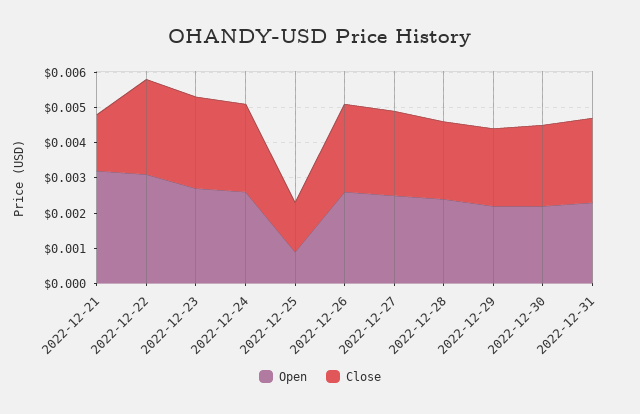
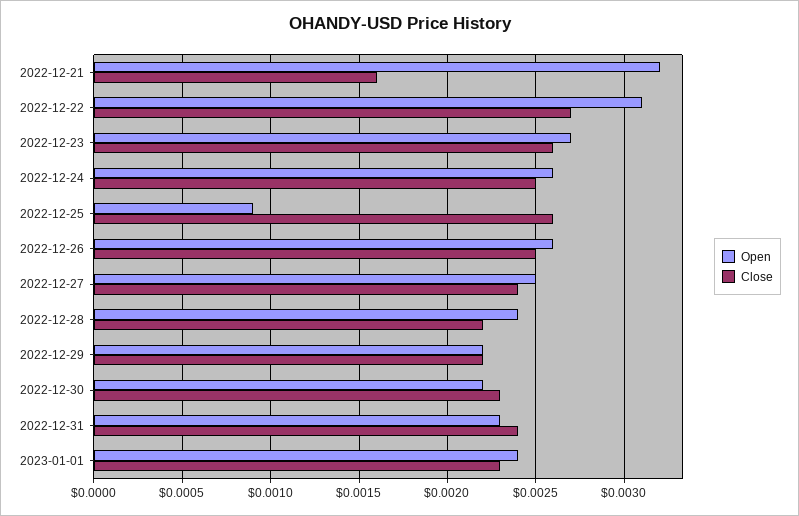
Close, 2022-12-25: 0.0015 -> 0.0026
Open, 2023-01-01: none -> 0.0024
Close, 2023-01-01: none -> 0.0023

